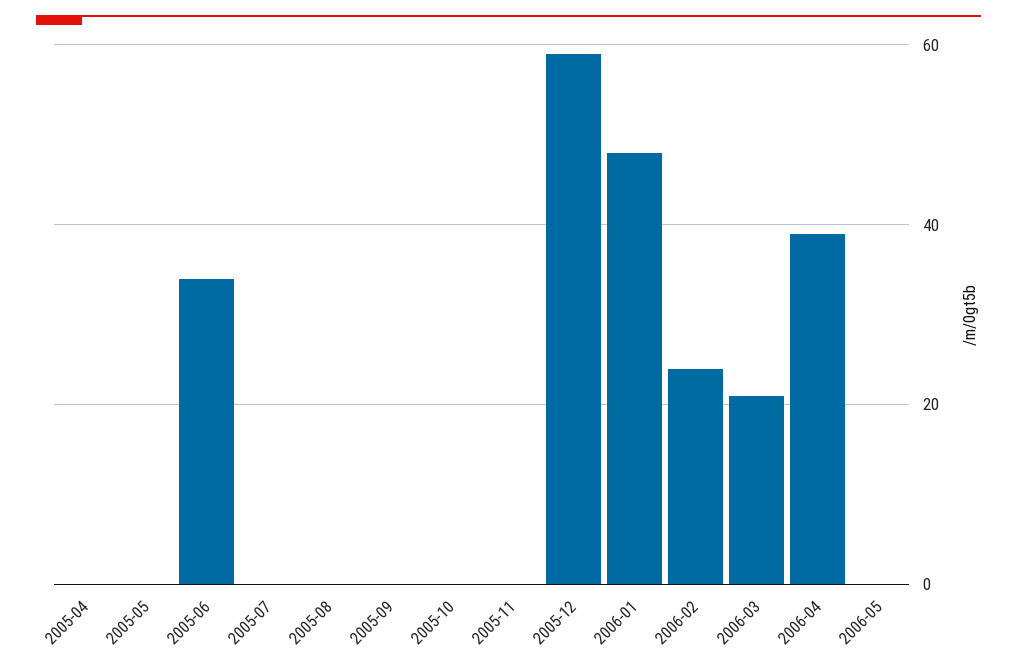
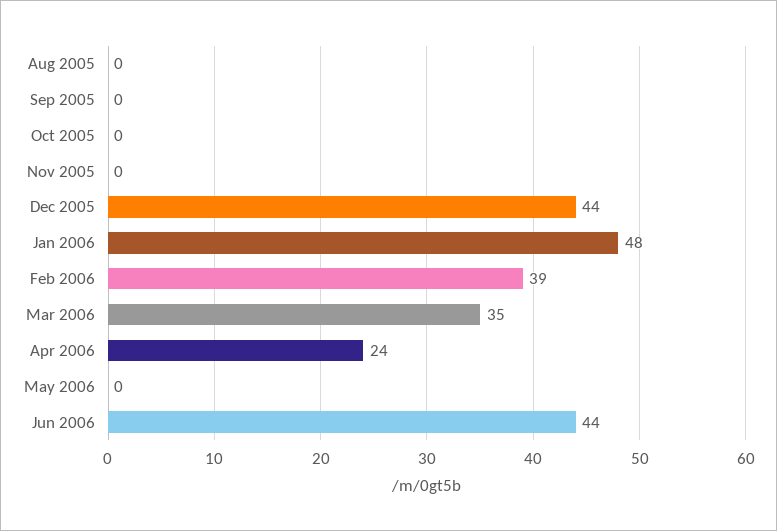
2005-04: 0 -> none
2005-05: 0 -> none
2005-06: 35 -> none
2005-07: 0 -> none
2005-12: 60 -> 44
2006-02: 25 -> 39
2006-03: 20 -> 35
2006-04: 40 -> 24
Jun 2006: none -> 44

